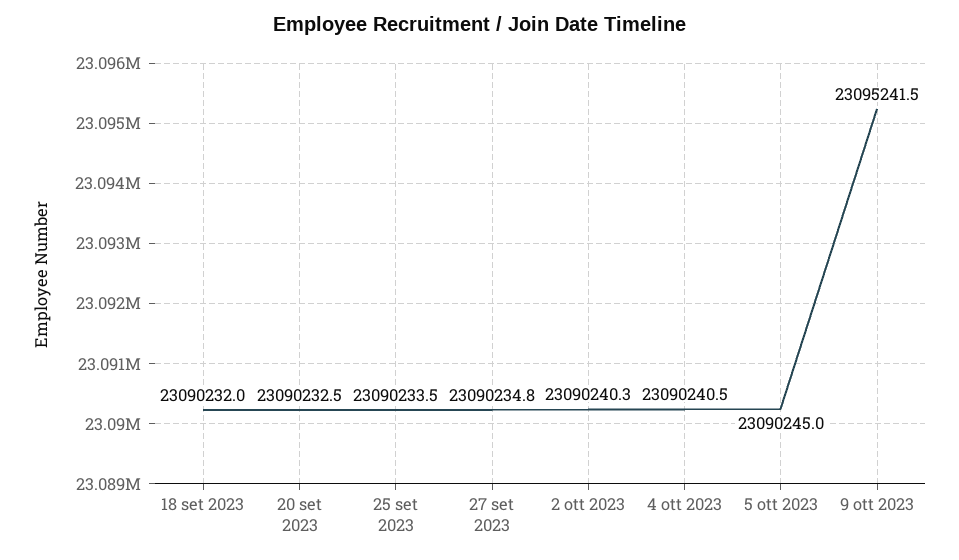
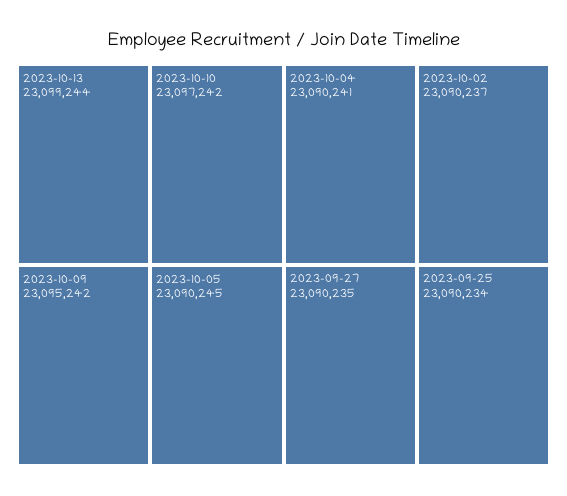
18 set 2023: 23090232 -> none
20 set 2023: 23090232.5 -> none
2 ott 2023: 23090240.3 -> 23090237
2023-10-13: none -> 23099244
2023-10-10: none -> 23097242

